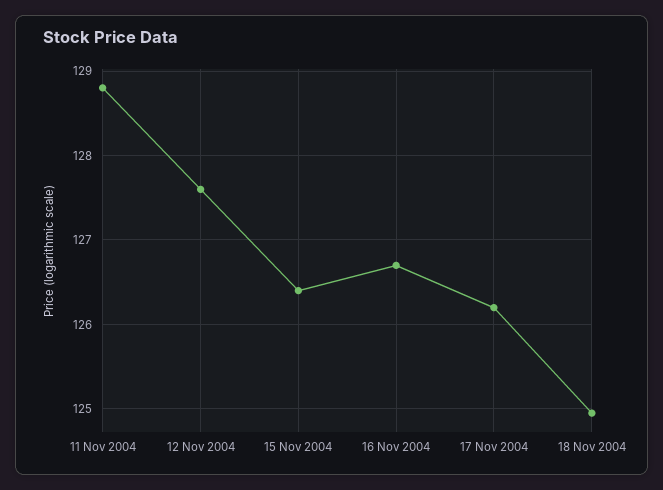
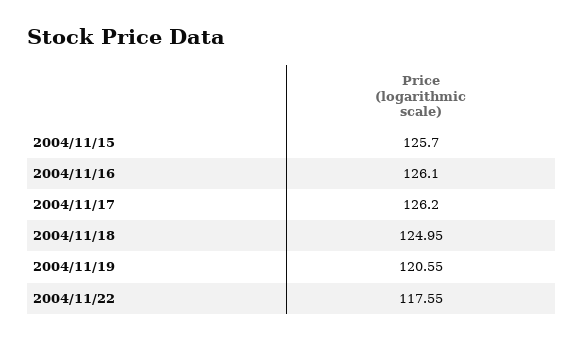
11 Nov 2004: 128.8 -> none
12 Nov 2004: 127.6 -> none
15 Nov 2004: 126.4 -> 125.7
16 Nov 2004: 126.7 -> 126.1
2004/11/19: none -> 120.55
2004/11/22: none -> 117.55

